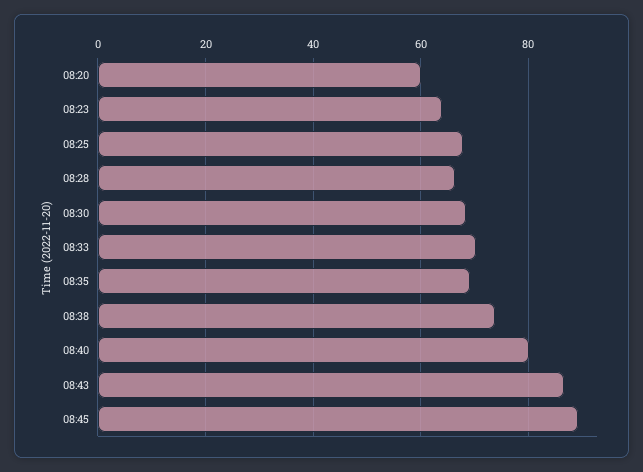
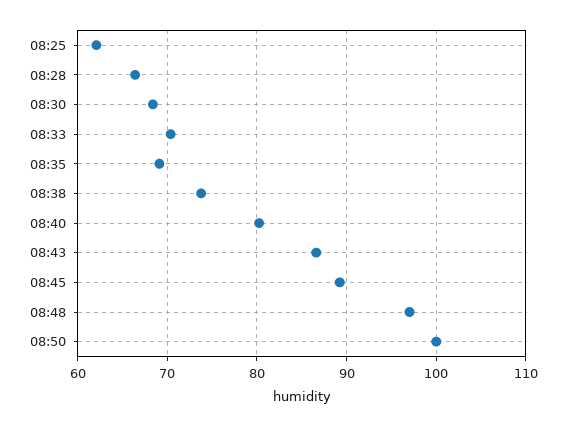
08:20: 60 -> none
08:23: 64 -> none
08:25: 68 -> 62
08:48: none -> 97
08:50: none -> 100

